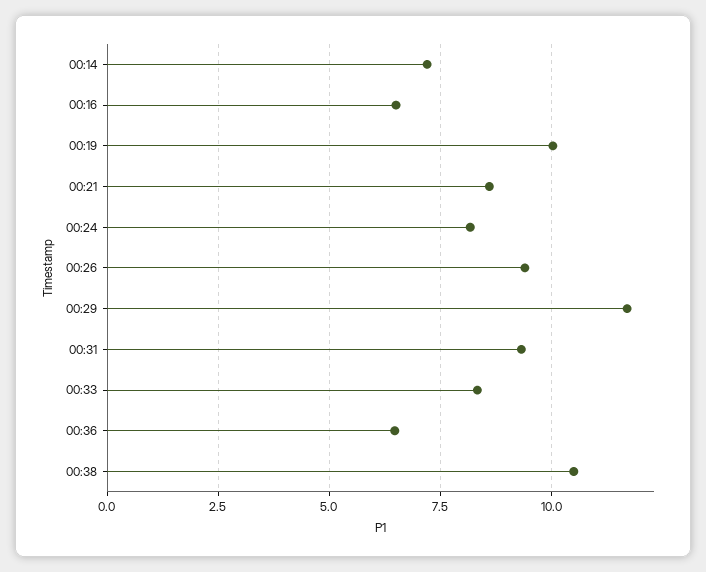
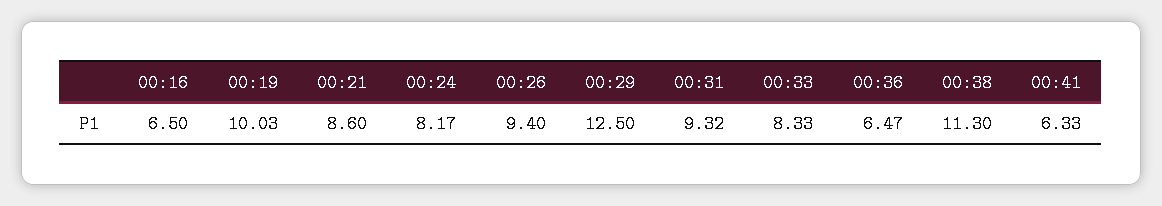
00:14: 7.25 -> none
00:29: 11.75 -> 12.5
00:38: 10.5 -> 11.3
00:41: none -> 6.33

